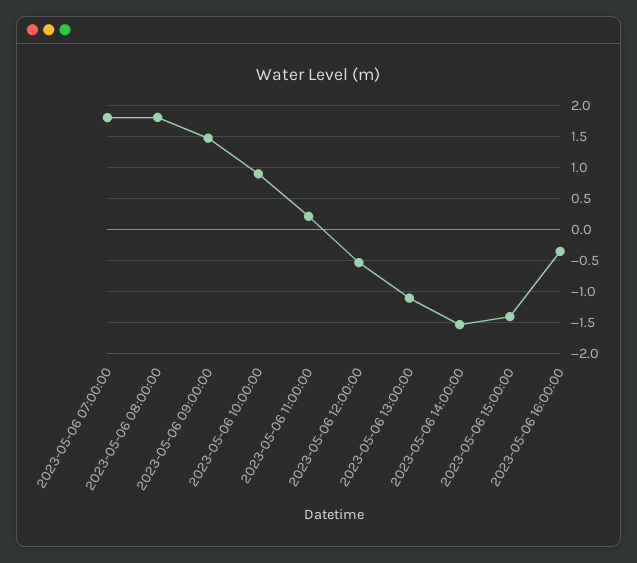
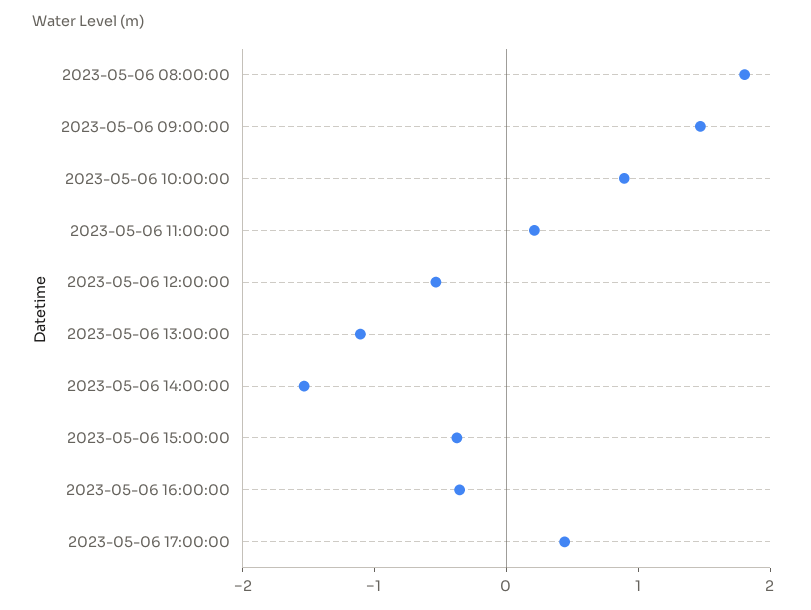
2023-05-06 07:00:00: 1.8 -> none
2023-05-06 15:00:00: -1.4 -> -0.4
2023-05-06 17:00:00: none -> 0.4

